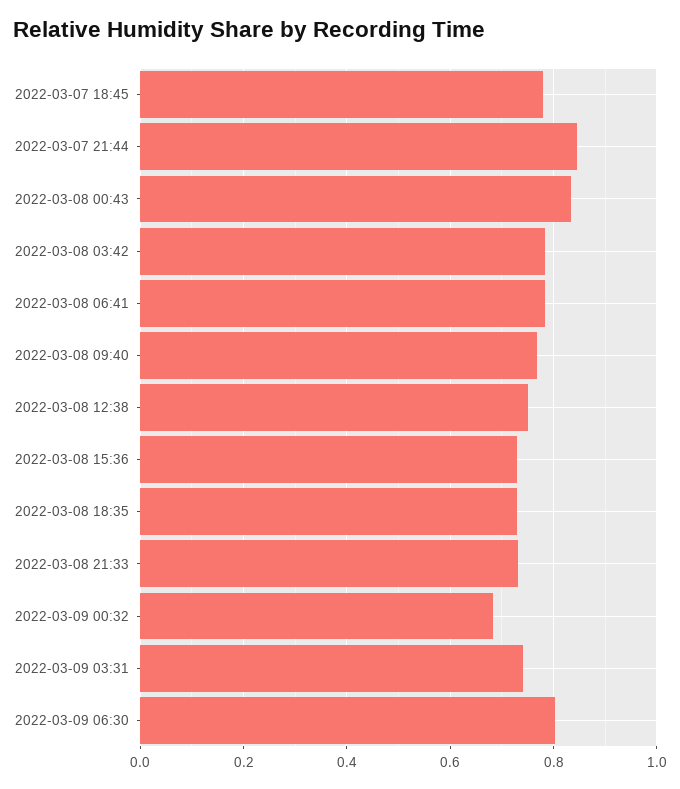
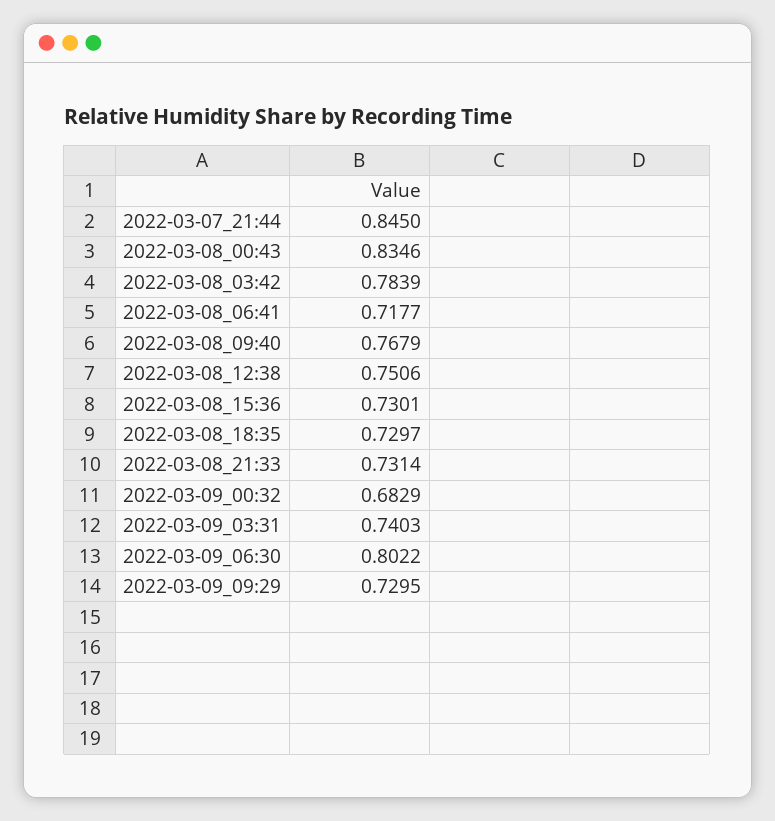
2022-03-07 18:45: 0.78 -> none
2022-03-08 06:41: 0.78 -> 0.7177
2022-03-09_09:29: none -> 0.7295

